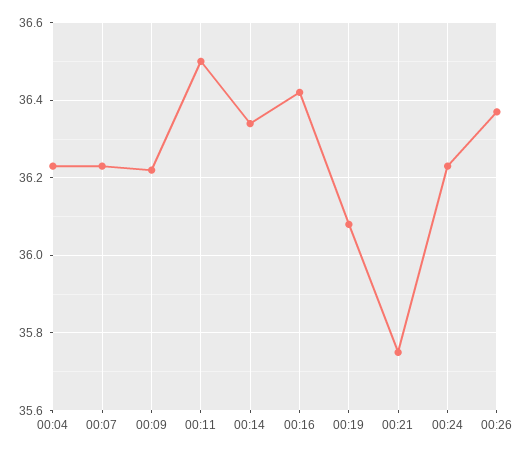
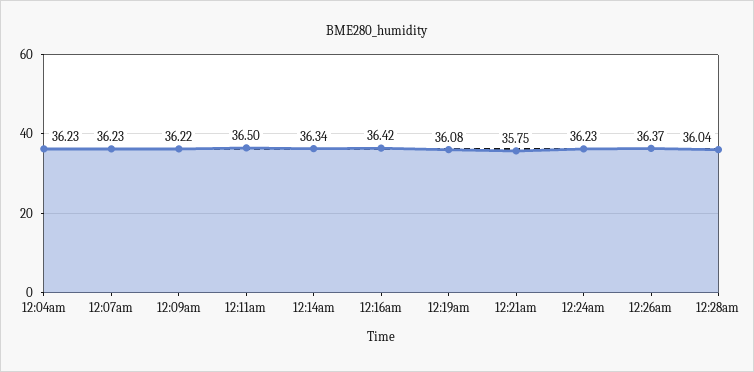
12:28am: none -> 36.04

